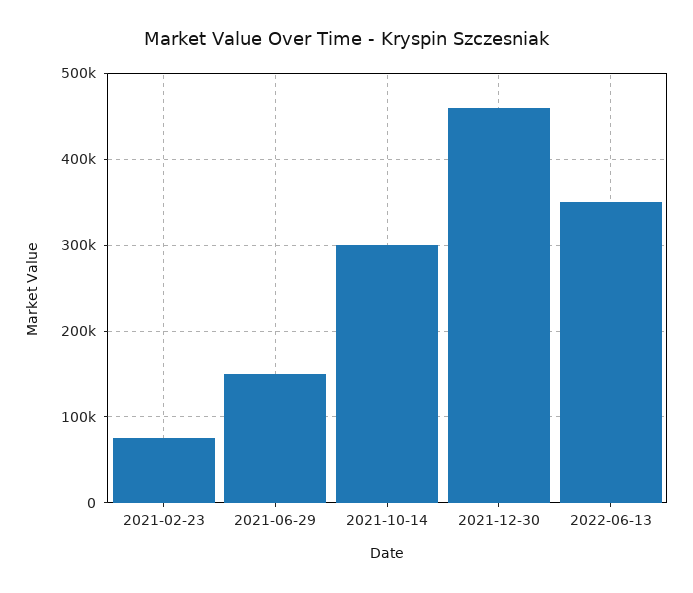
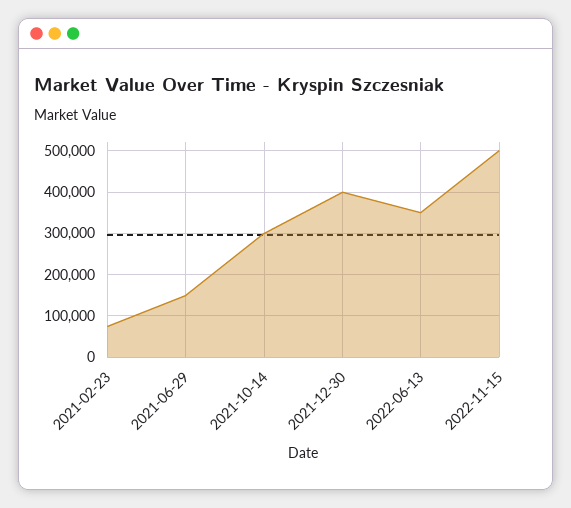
2021-12-30: 460000 -> 400000
2022-11-15: none -> 500000

